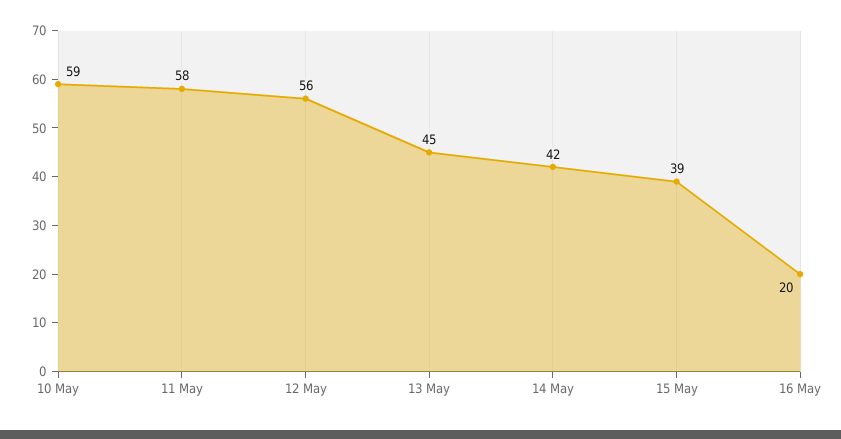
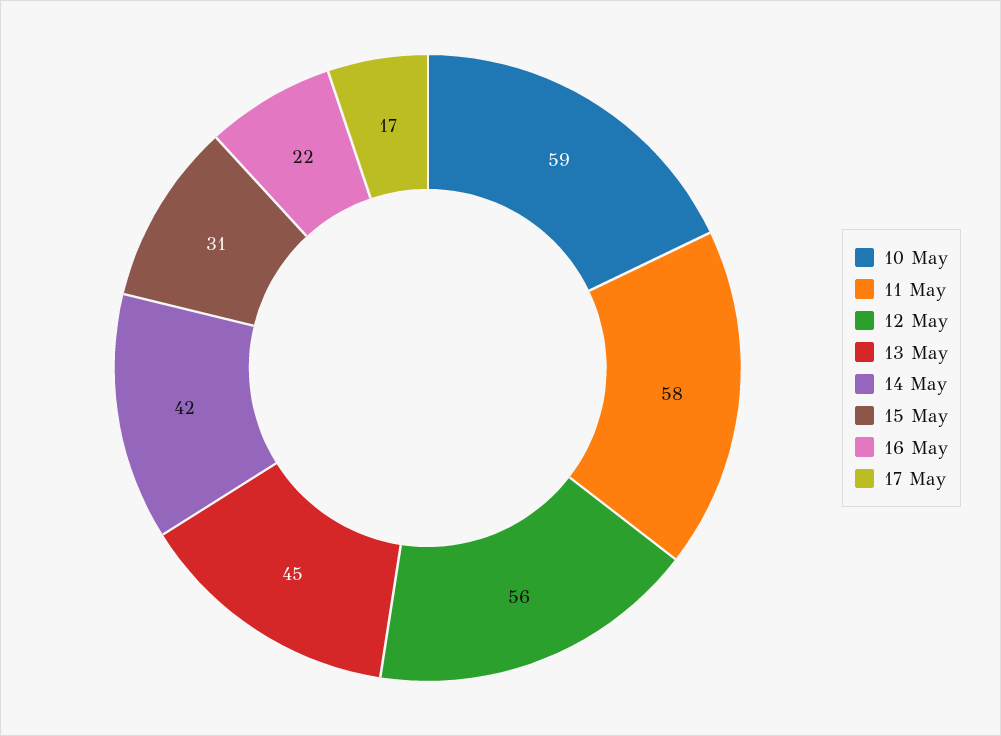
15 May: 39 -> 31
16 May: 20 -> 22
17 May: none -> 17

